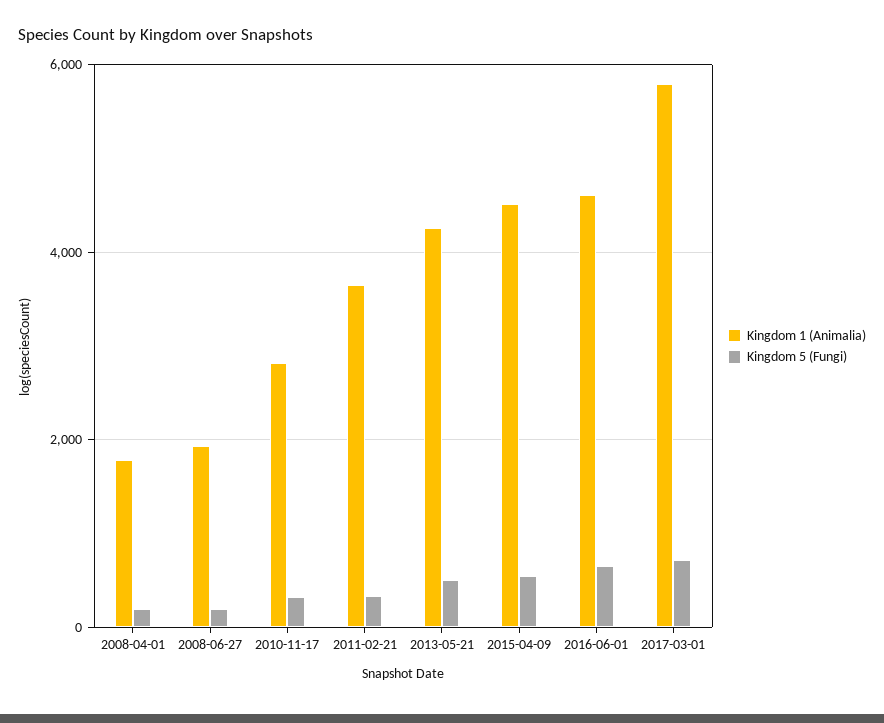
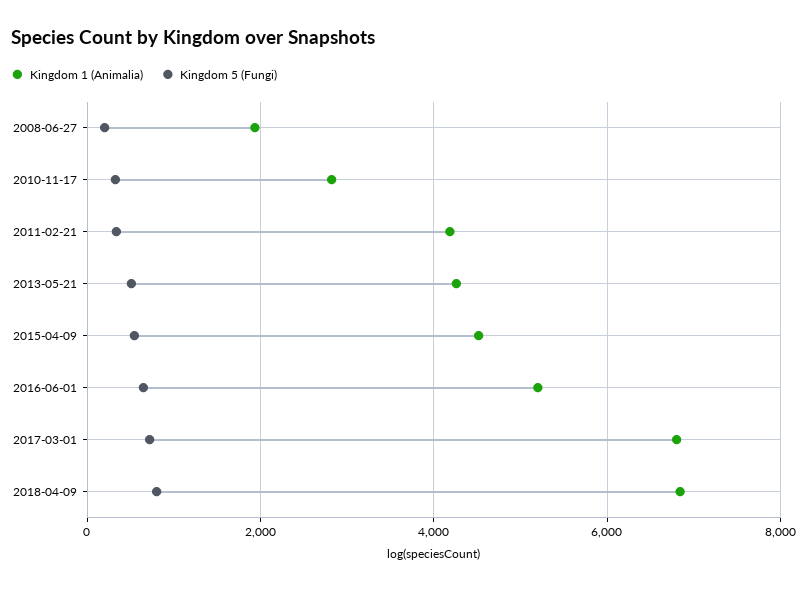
Kingdom 1 (Animalia), 2008-04-01: 1800 -> none
Kingdom 5 (Fungi), 2008-04-01: 200 -> none
Kingdom 1 (Animalia), 2011-02-21: 3600 -> 4200
Kingdom 1 (Animalia), 2016-06-01: 4600 -> 5200
Kingdom 1 (Animalia), 2017-03-01: 5800 -> 6800
Kingdom 1 (Animalia), 2018-04-09: none -> 6800
Kingdom 5 (Fungi), 2018-04-09: none -> 800

